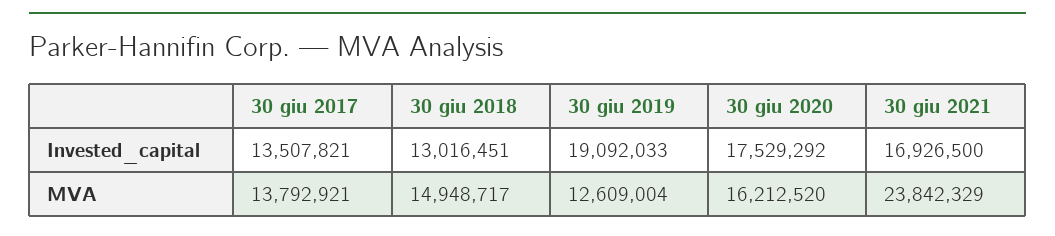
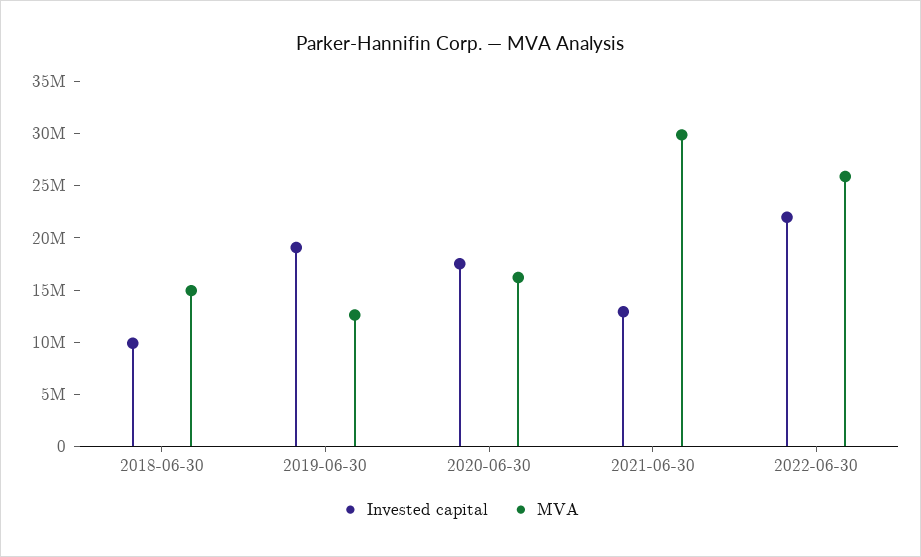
Invested_capital, 30 giu 2017: 13507821 -> none
Invested_capital, 30 giu 2018: 13016451 -> 10000000
Invested_capital, 30 giu 2021: 16926500 -> 13000000
MVA, 30 giu 2017: 13792921 -> none
MVA, 30 giu 2021: 23842329 -> 30000000
Invested_capital, 2022-06-30: none -> 22000000
MVA, 2022-06-30: none -> 26000000

